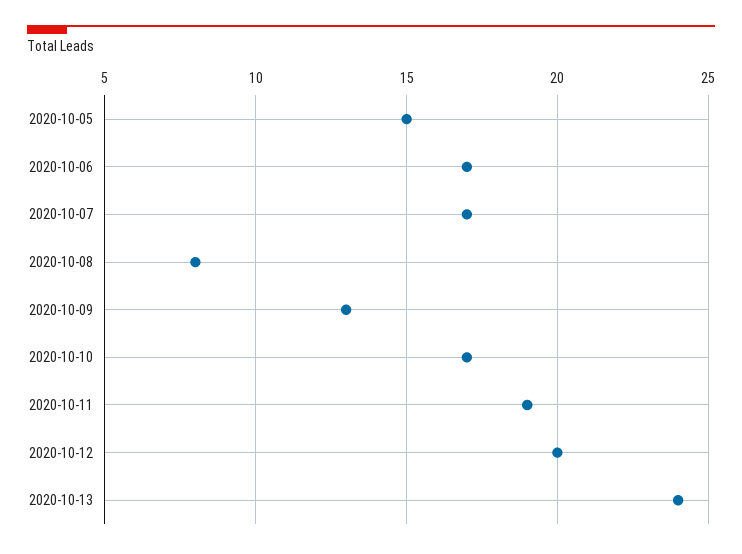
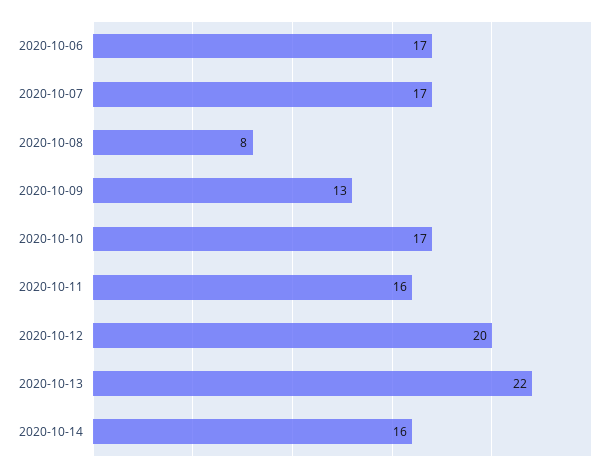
2020-10-05: 15 -> none
2020-10-11: 19 -> 16
2020-10-13: 24 -> 22
2020-10-14: none -> 16

